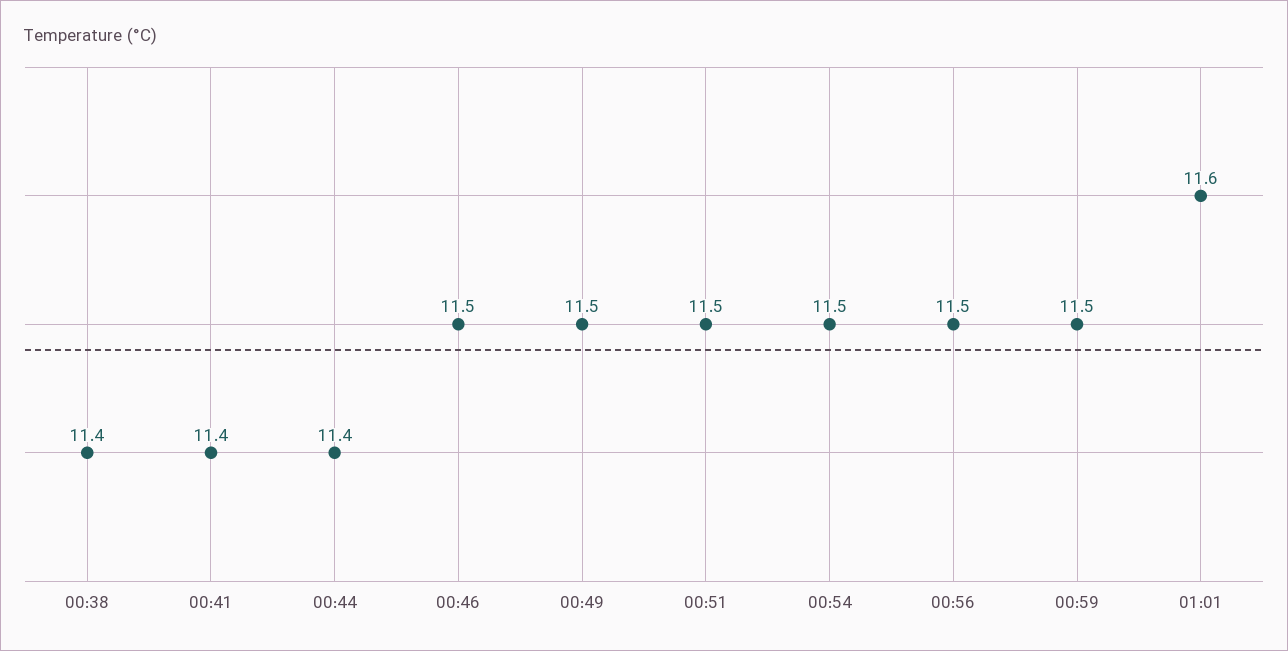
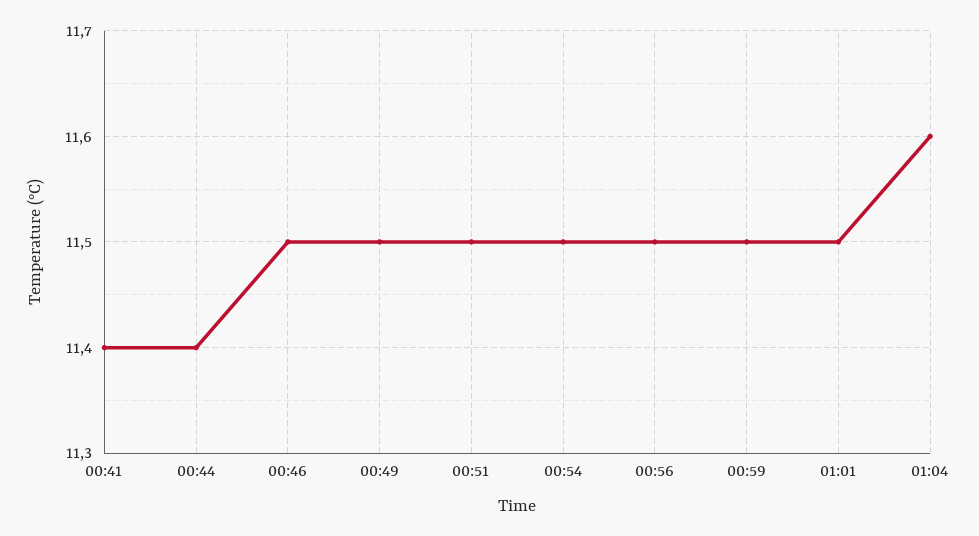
00:38: 11.4 -> none
01:01: 11.6 -> 11.5
01:04: none -> 11.6

